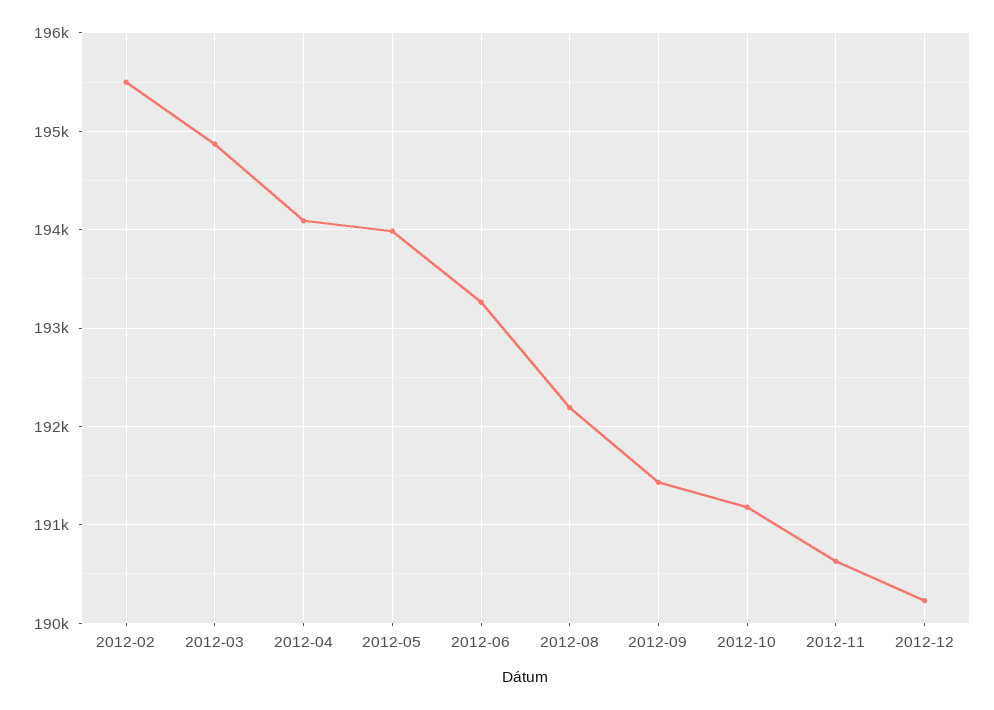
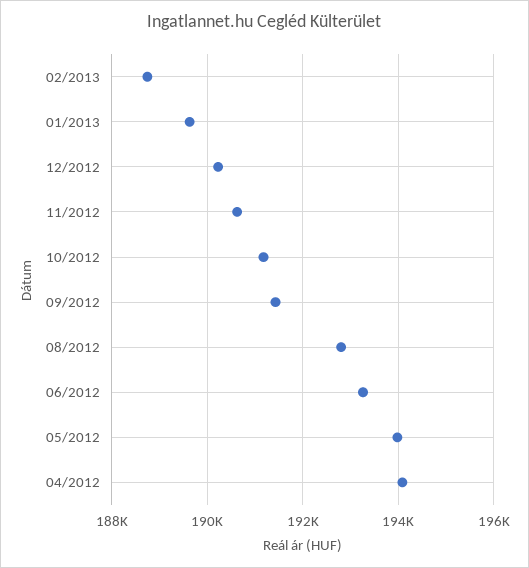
2012-02: 195500 -> none
2012-03: 194900 -> none
2012-08: 192200 -> 192800
02/2013: none -> 188800
01/2013: none -> 189600

